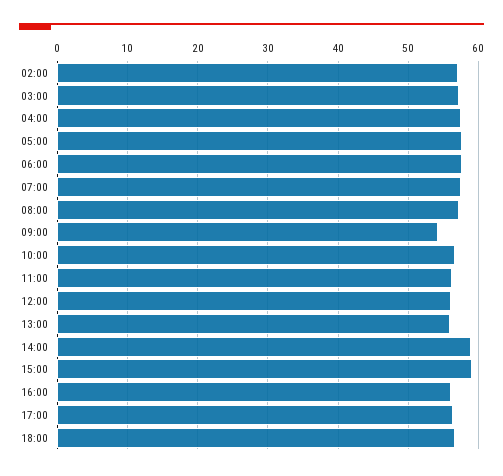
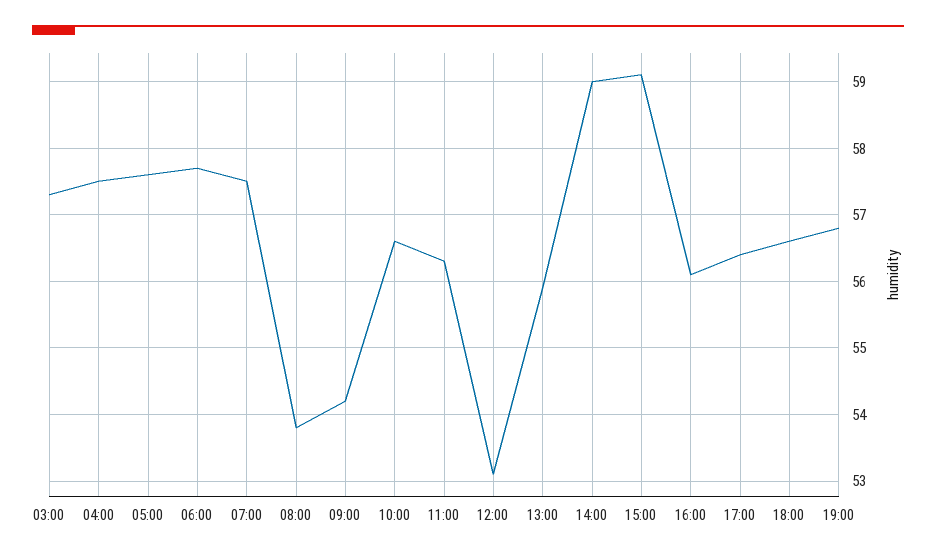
02:00: 57 -> none
08:00: 57 -> 53.8
12:00: 56 -> 53.1
19:00: none -> 56.8

